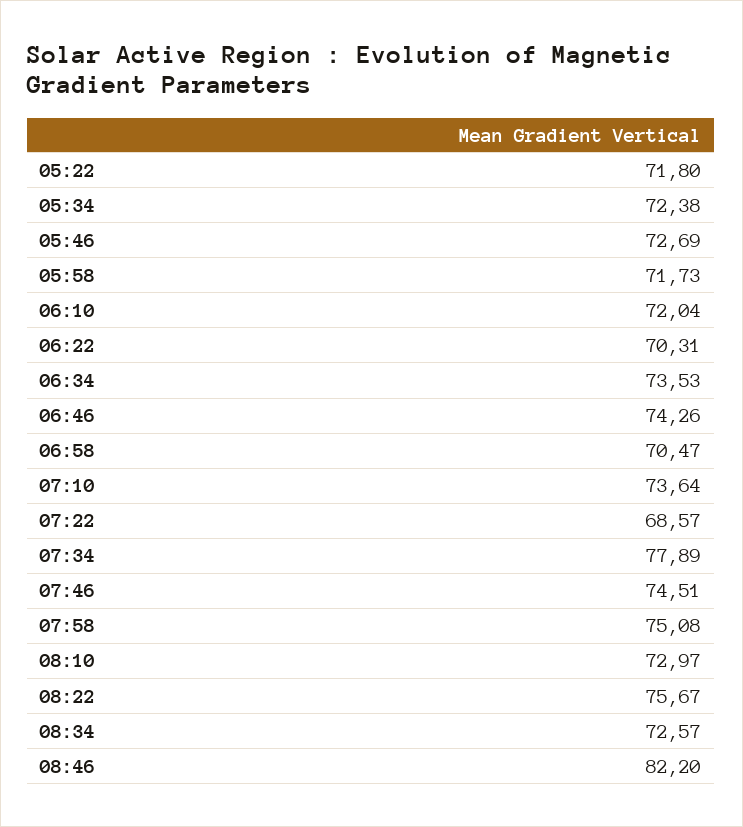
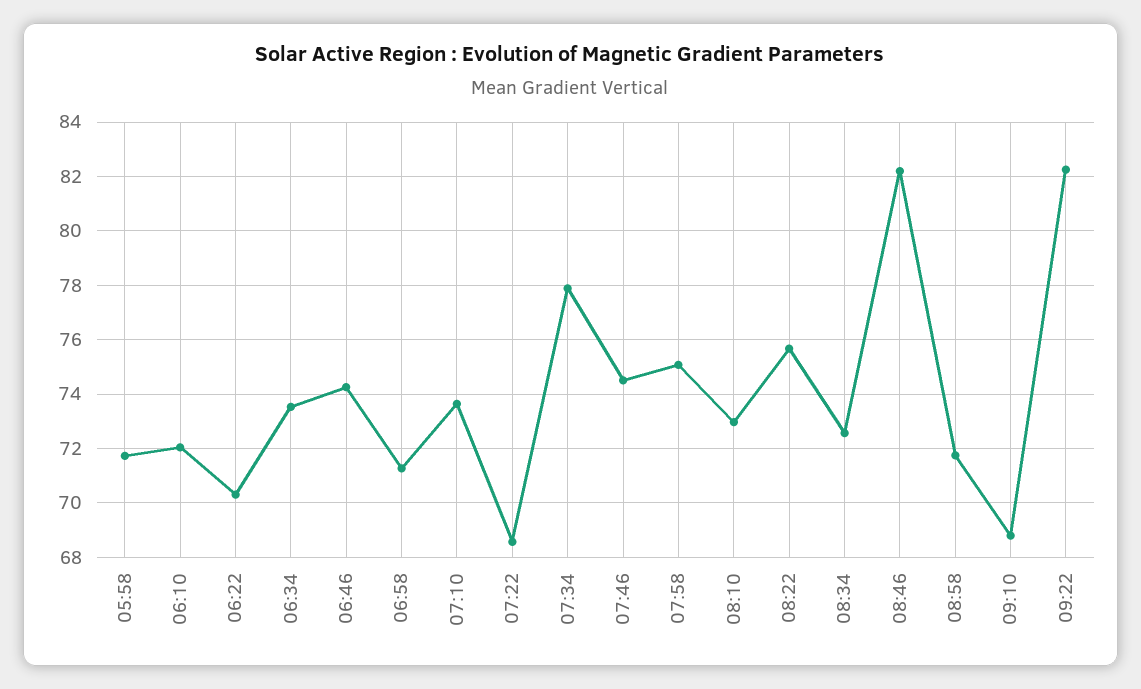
05:22: 71.8 -> none
05:34: 72.38 -> none
05:46: 72.69 -> none
06:58: 70.47 -> 71.25
08:58: none -> 71.75
09:10: none -> 68.75
09:22: none -> 82.25

